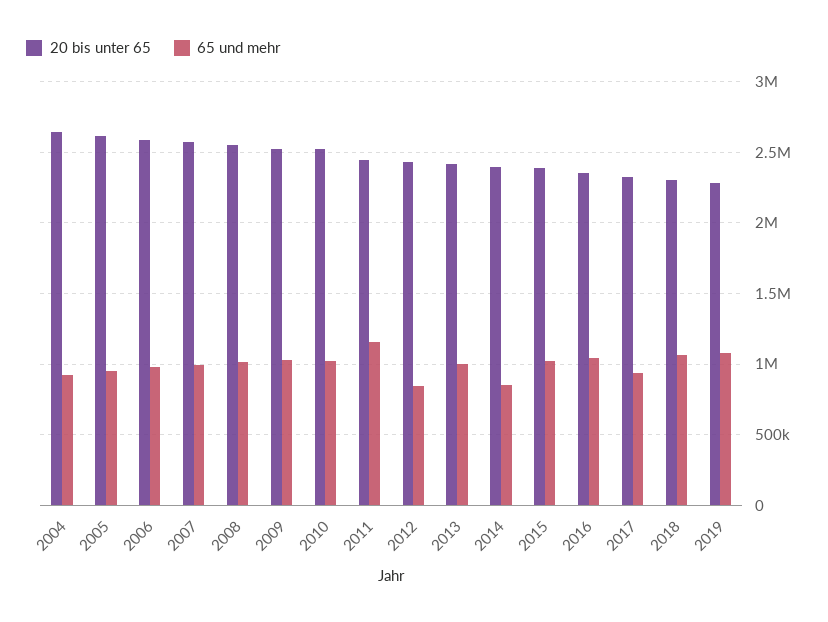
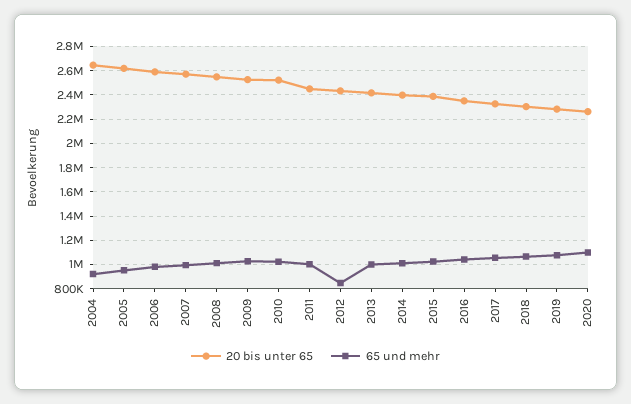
65 und mehr, 2011: 1150000 -> 1000000
65 und mehr, 2014: 850000 -> 1000000
65 und mehr, 2017: 950000 -> 1050000
20 bis unter 65, 2020: none -> 2250000
65 und mehr, 2020: none -> 1100000

